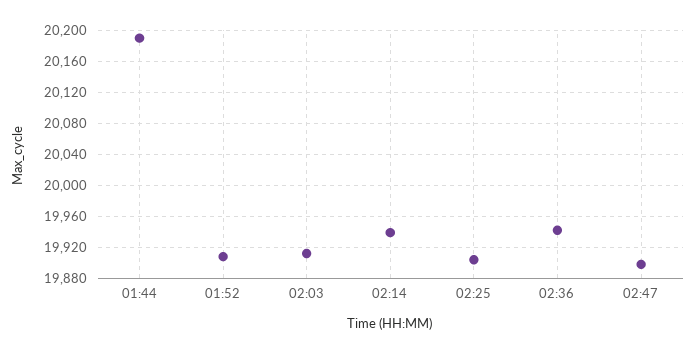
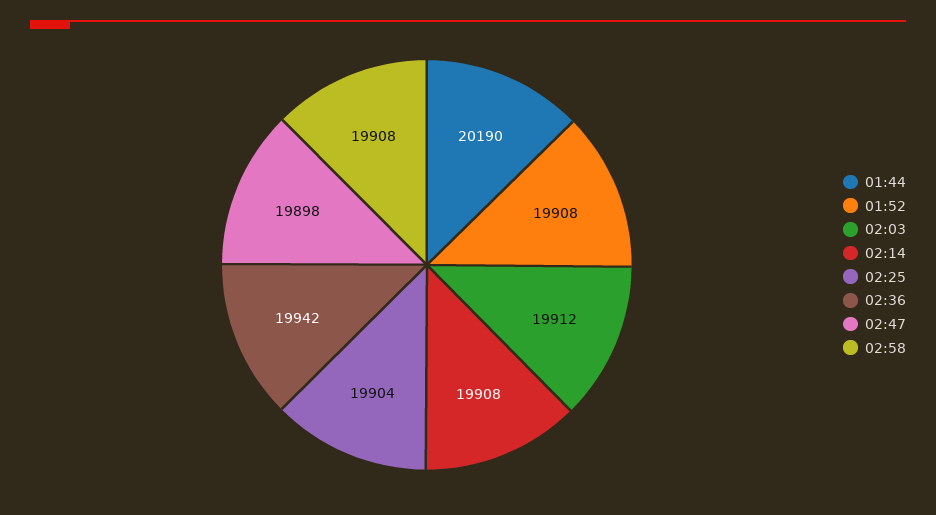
02:14: 19940 -> 19908
02:58: none -> 19908

